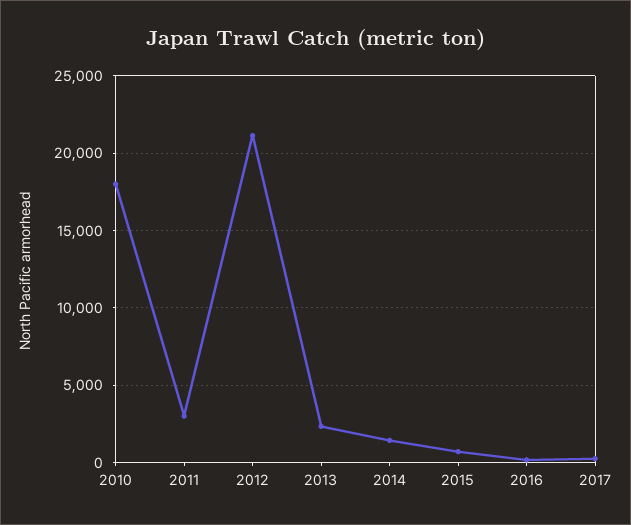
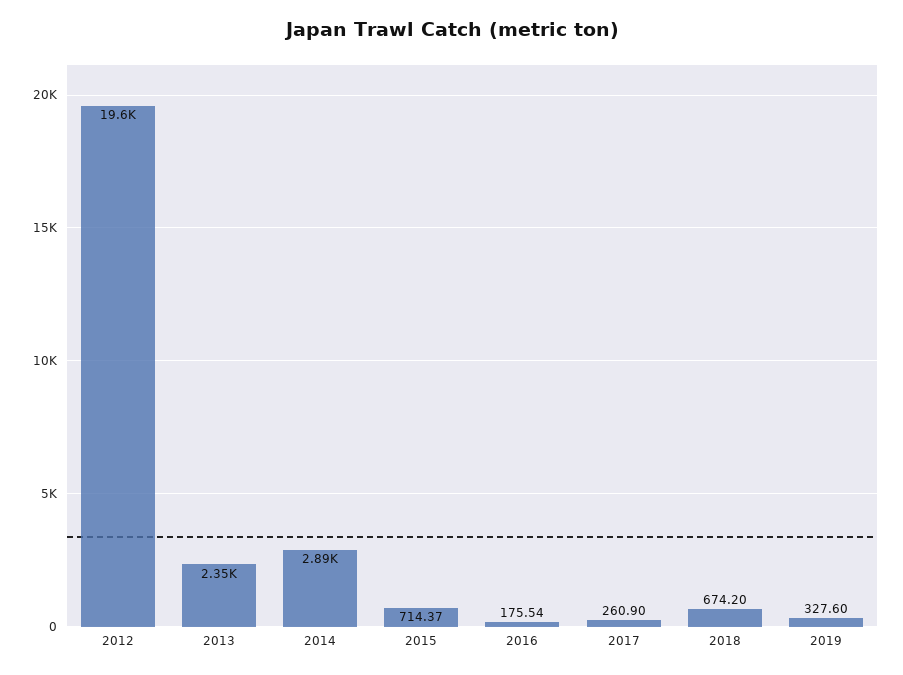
2010: 18000 -> none
2011: 3000 -> none
2012: 21000 -> 19600
2014: 1500 -> 2890
2018: none -> 674.2
2019: none -> 327.6

